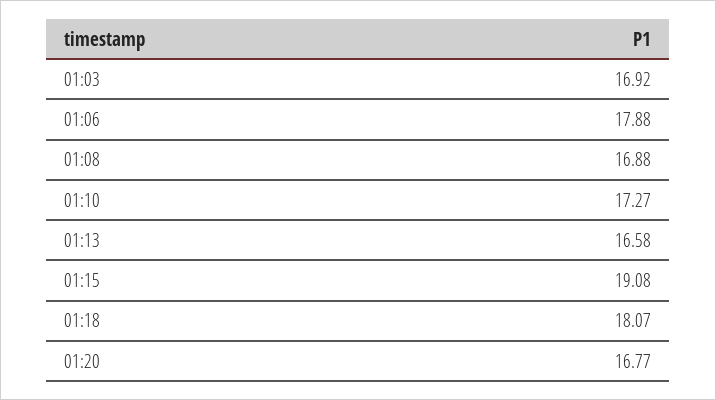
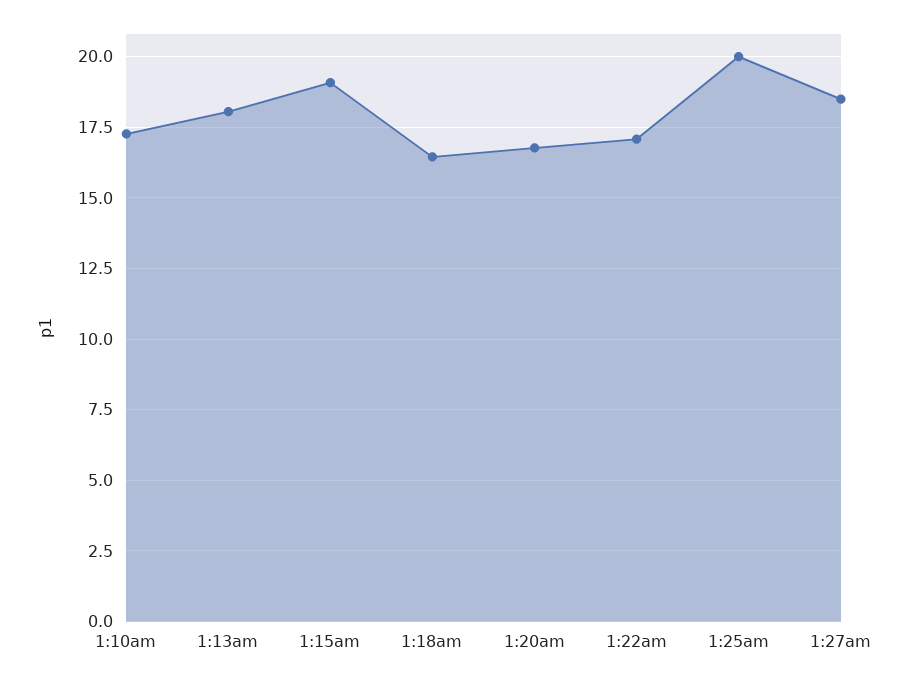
01:03: 16.92 -> none
01:06: 17.88 -> none
01:08: 16.88 -> none
01:13: 16.58 -> 18
01:18: 18.07 -> 16.5
1:22am: none -> 17
1:25am: none -> 20
1:27am: none -> 18.5

